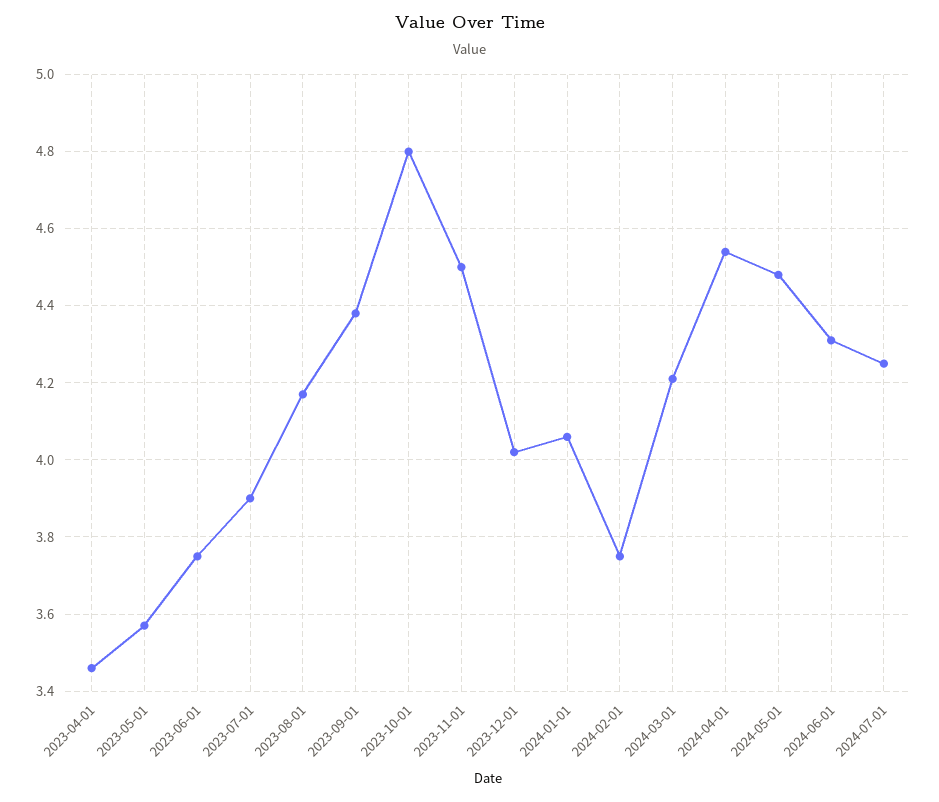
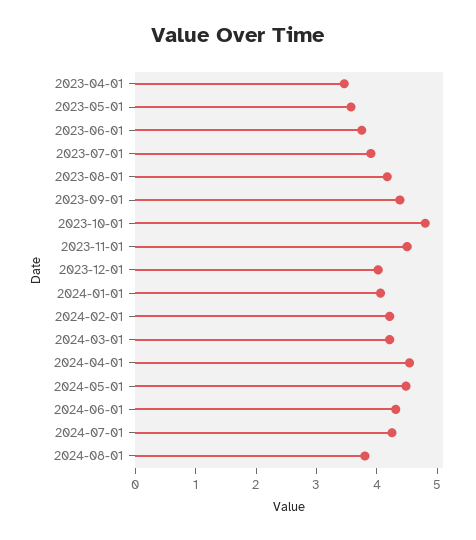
2024-02-01: 3.75 -> 4.2
2024-08-01: none -> 3.8

